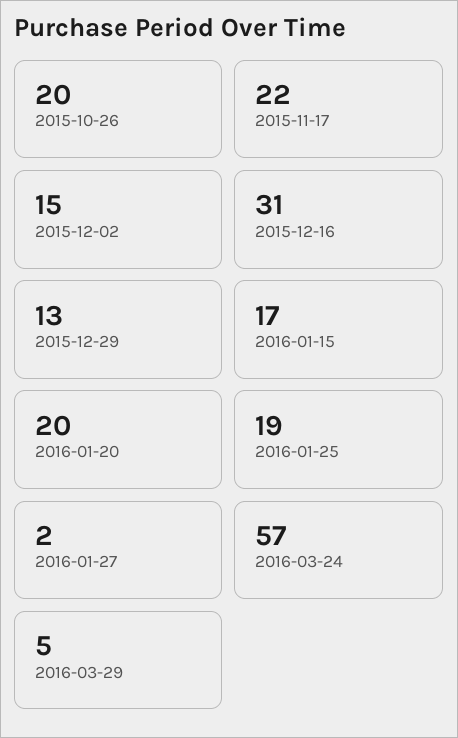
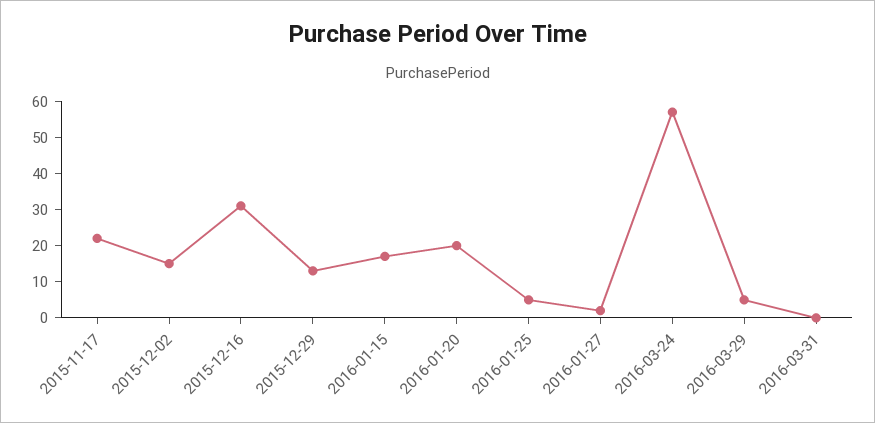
2015-10-26: 20 -> none
2016-01-25: 19 -> 5
2016-03-31: none -> 0

